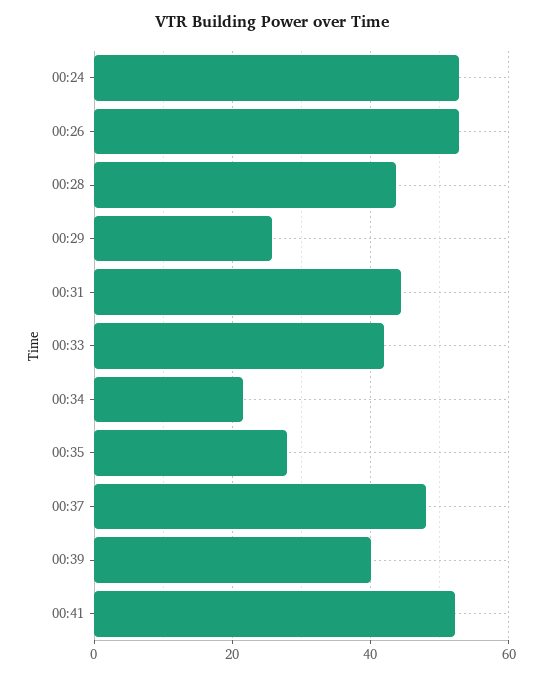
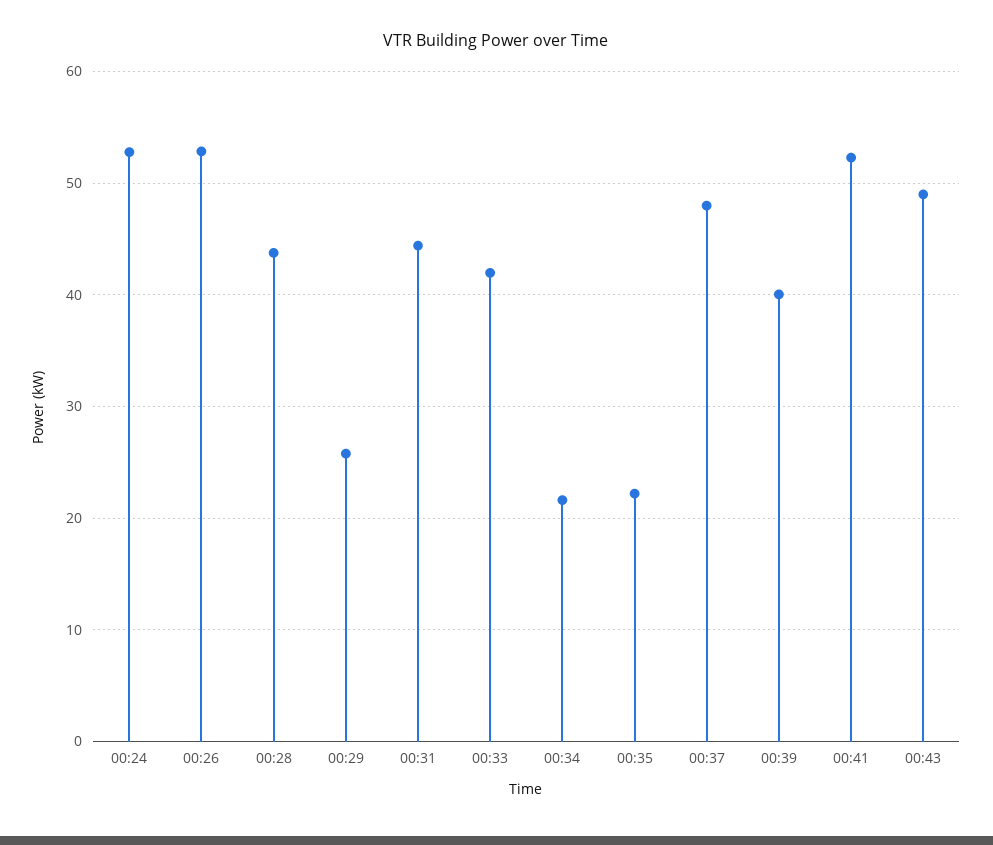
00:35: 28 -> 22
00:43: none -> 49

